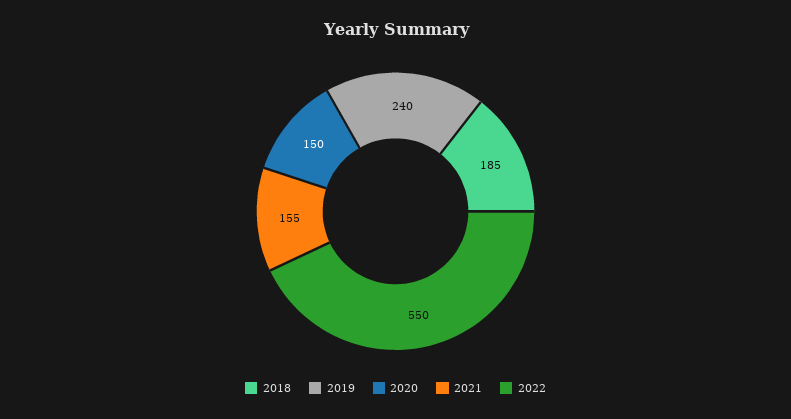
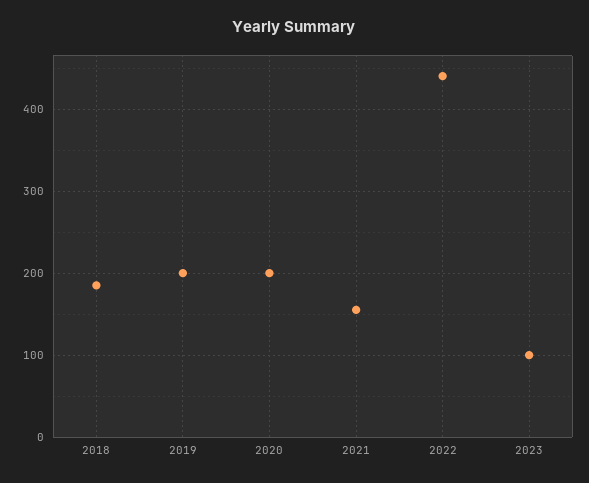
2019: 240 -> 200
2020: 150 -> 200
2022: 550 -> 440
2023: none -> 100

